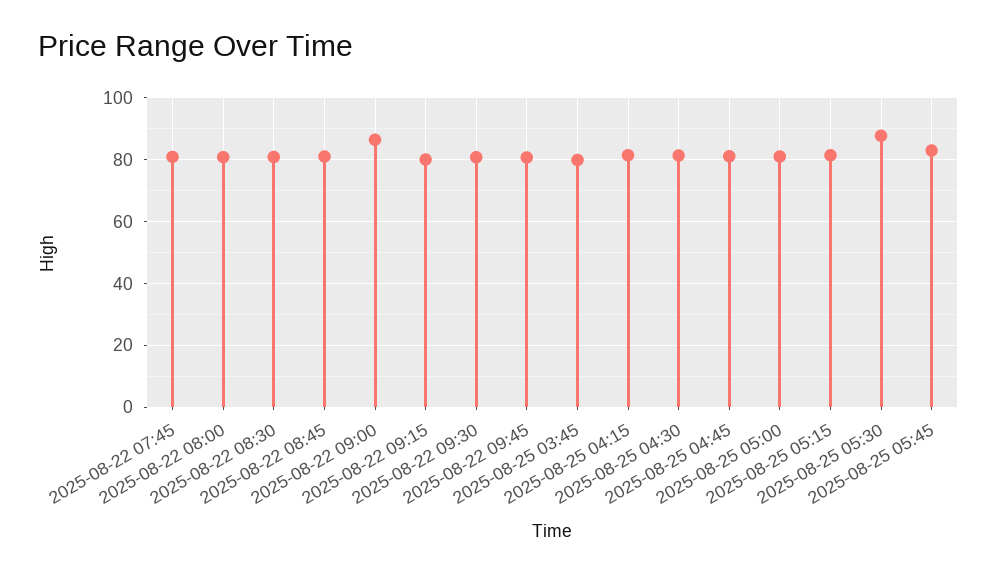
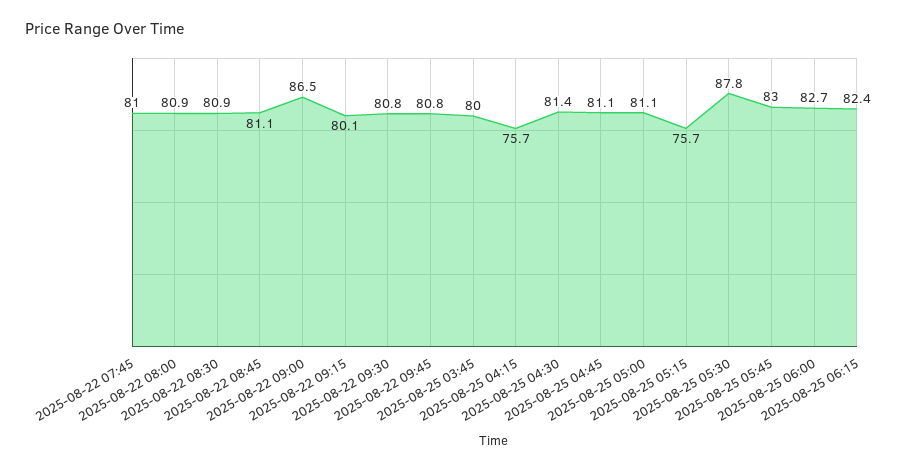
2025-08-25 04:15: 82 -> 75.7
2025-08-25 05:15: 82 -> 75.7
2025-08-25 06:00: none -> 82.7
2025-08-25 06:15: none -> 82.4

